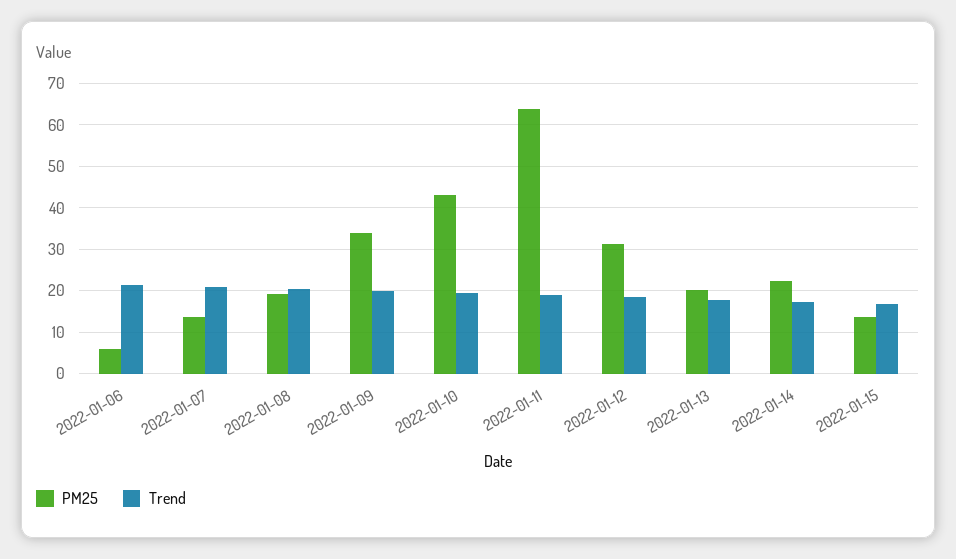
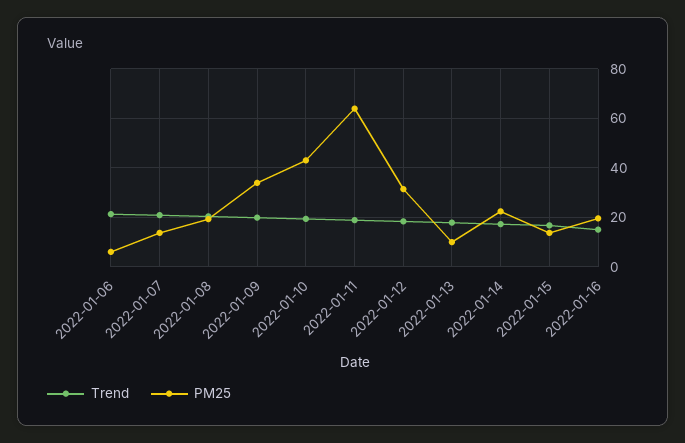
PM25, 2022-01-13: 20 -> 10
Trend, 2022-01-16: none -> 15
PM25, 2022-01-16: none -> 20

